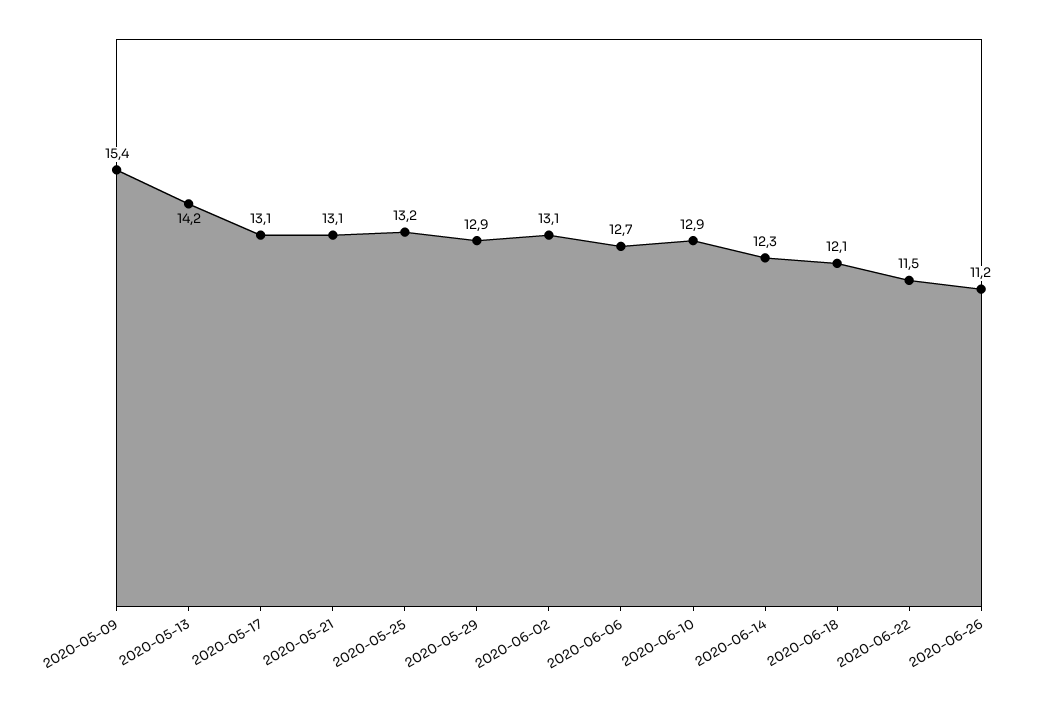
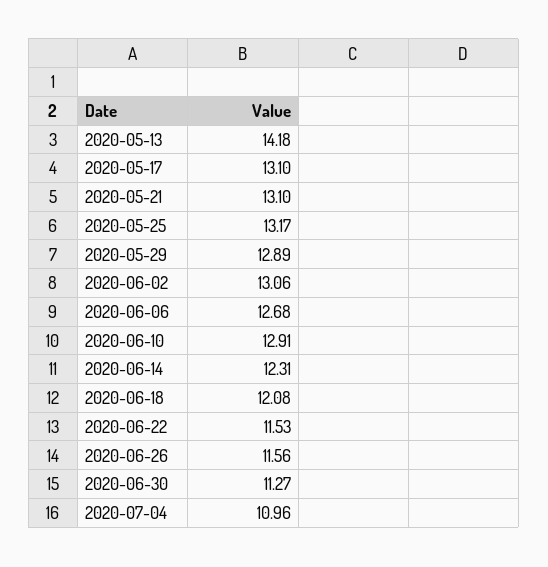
2020-05-09: 15.4 -> none
2020-06-26: 11.2 -> 11.56
2020-06-30: none -> 11.27
2020-07-04: none -> 10.96

